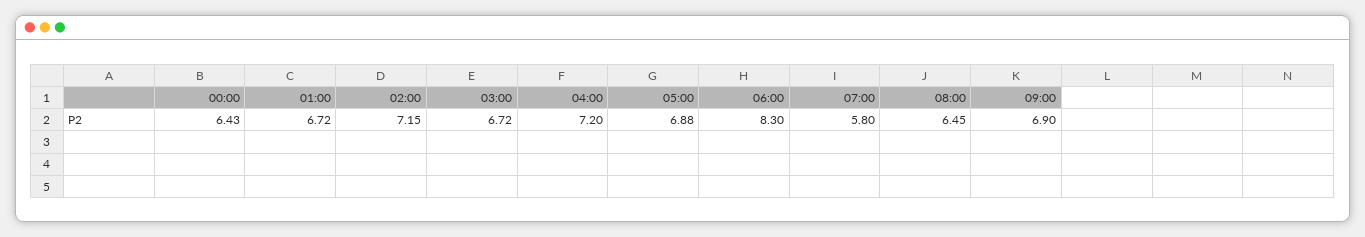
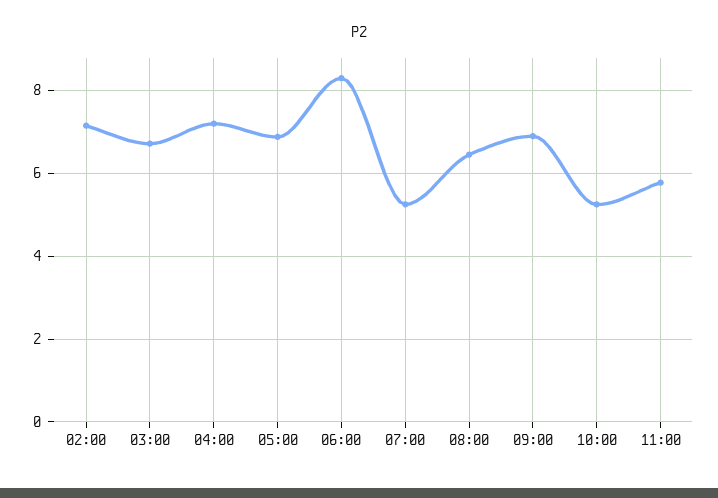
00:00: 6.43 -> none
01:00: 6.72 -> none
07:00: 5.8 -> 5.2
10:00: none -> 5.2
11:00: none -> 5.8

